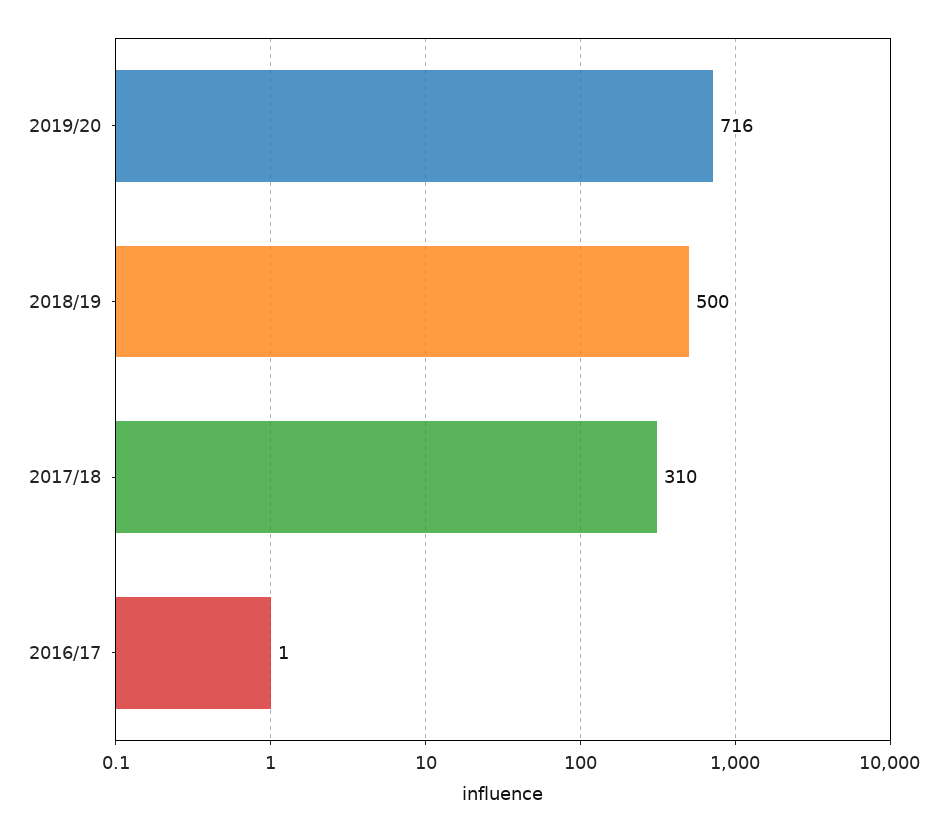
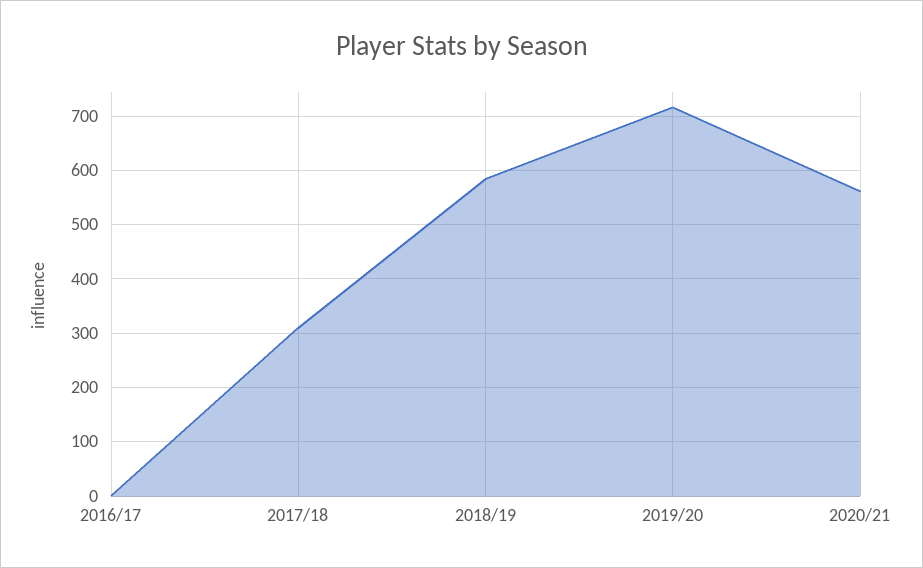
2018/19: 500 -> 580
2020/21: none -> 560

